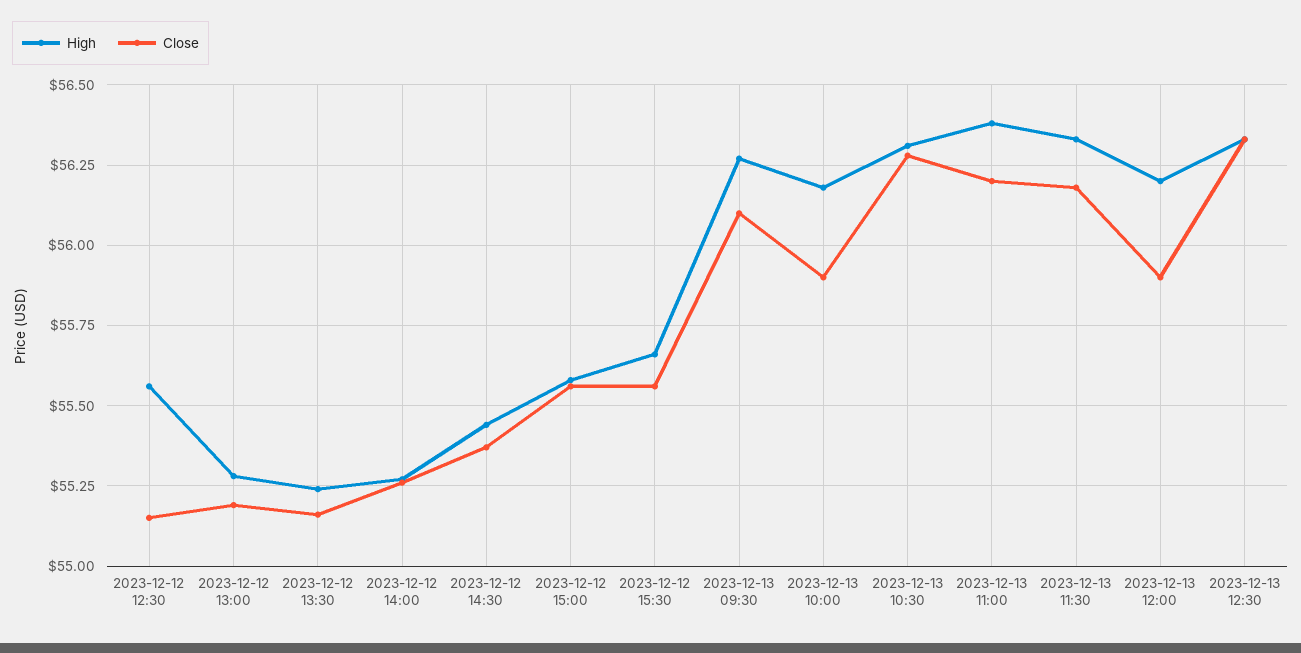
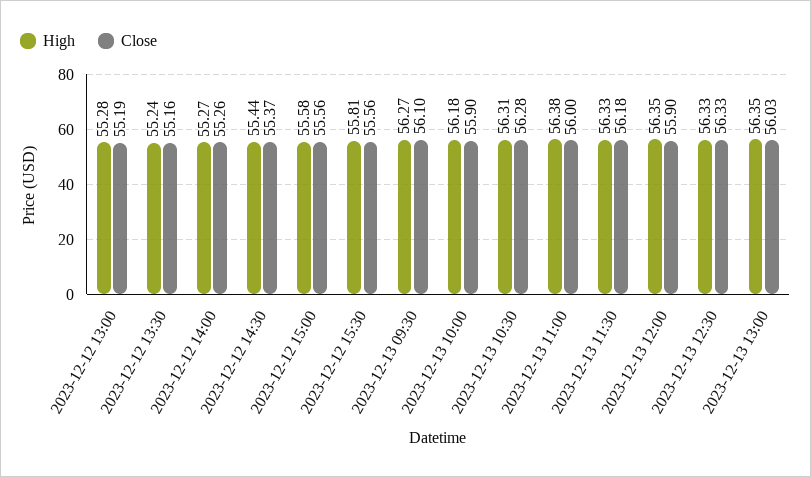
High, 2023-12-12 12:30: 55.55 -> none
Close, 2023-12-12 12:30: 55.15 -> none
High, 2023-12-12 15:30: 55.65 -> 55.81
Close, 2023-12-13 11:00: 56.2 -> 56
High, 2023-12-13 12:00: 56.2 -> 56.35
High, 2023-12-13 13:00: none -> 56.35
Close, 2023-12-13 13:00: none -> 56.03

